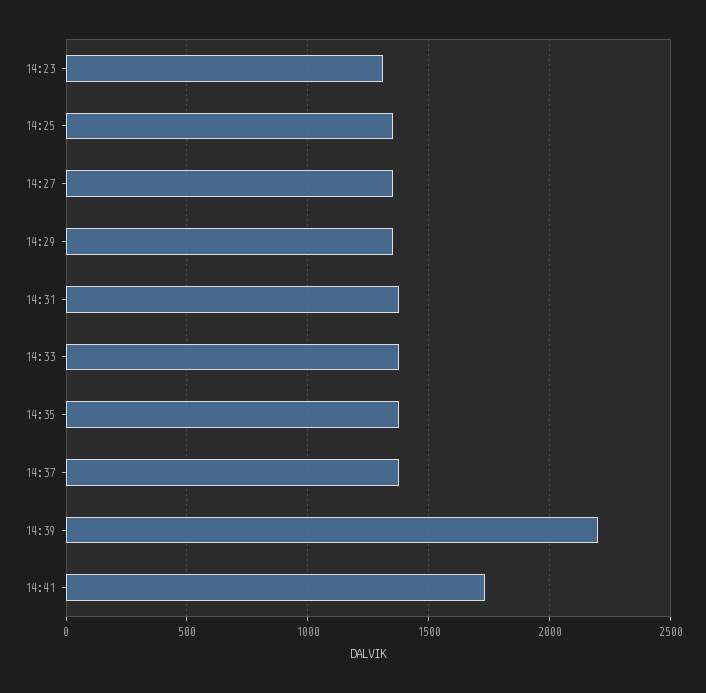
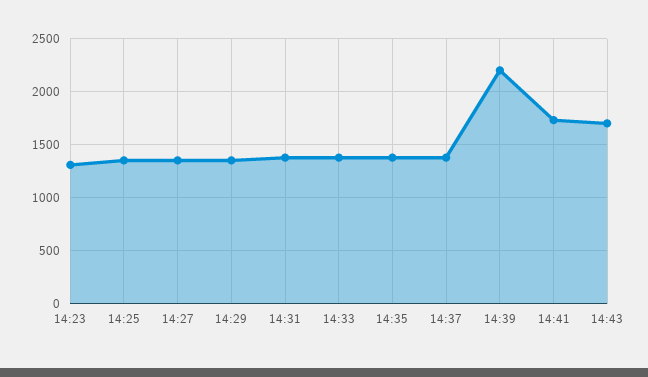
14:43: none -> 1700

